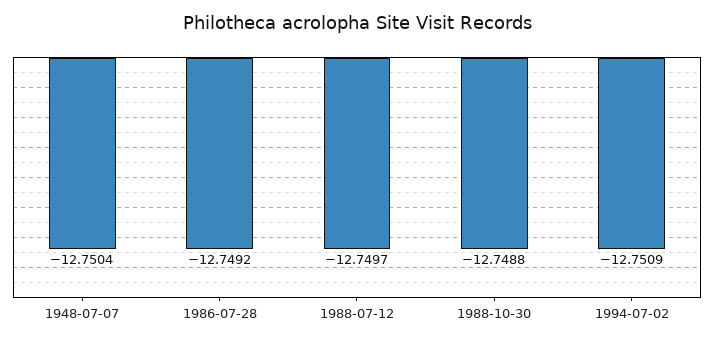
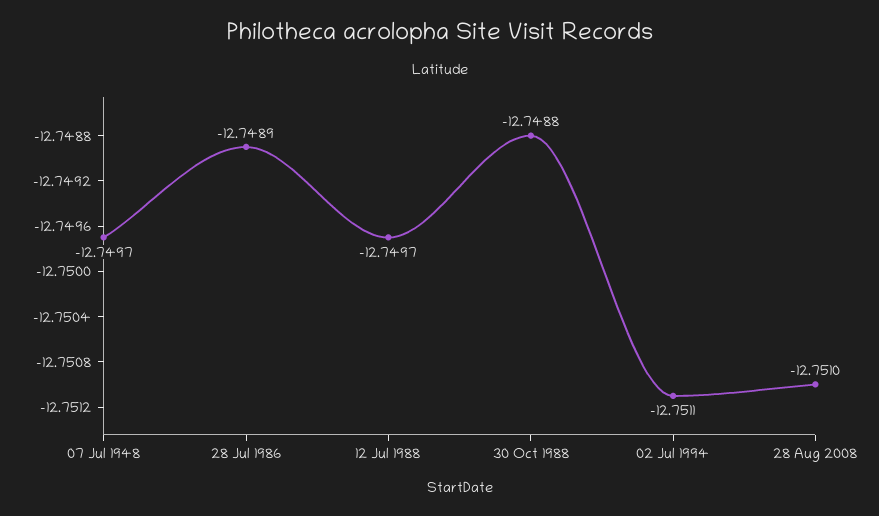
1948-07-07: -12.7504 -> -12.7497
1986-07-28: -12.7492 -> -12.7489
1994-07-02: -12.7509 -> -12.7511
28 Aug 2008: none -> -12.751

